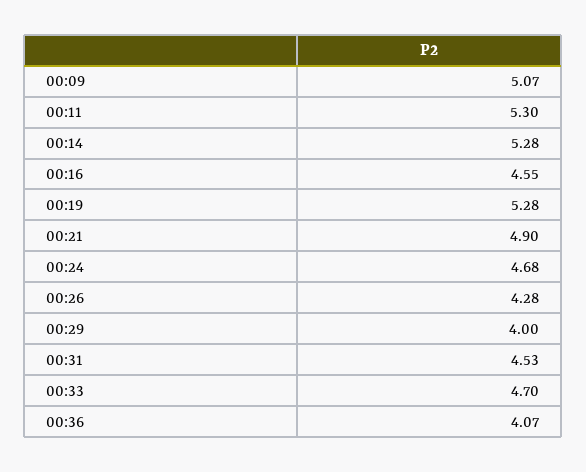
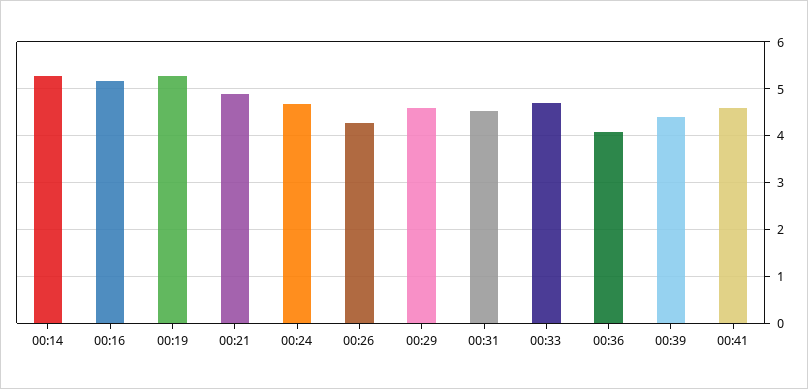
00:09: 5.07 -> none
00:11: 5.3 -> none
00:16: 4.55 -> 5.2
00:29: 4 -> 4.6
00:39: none -> 4.4
00:41: none -> 4.6

